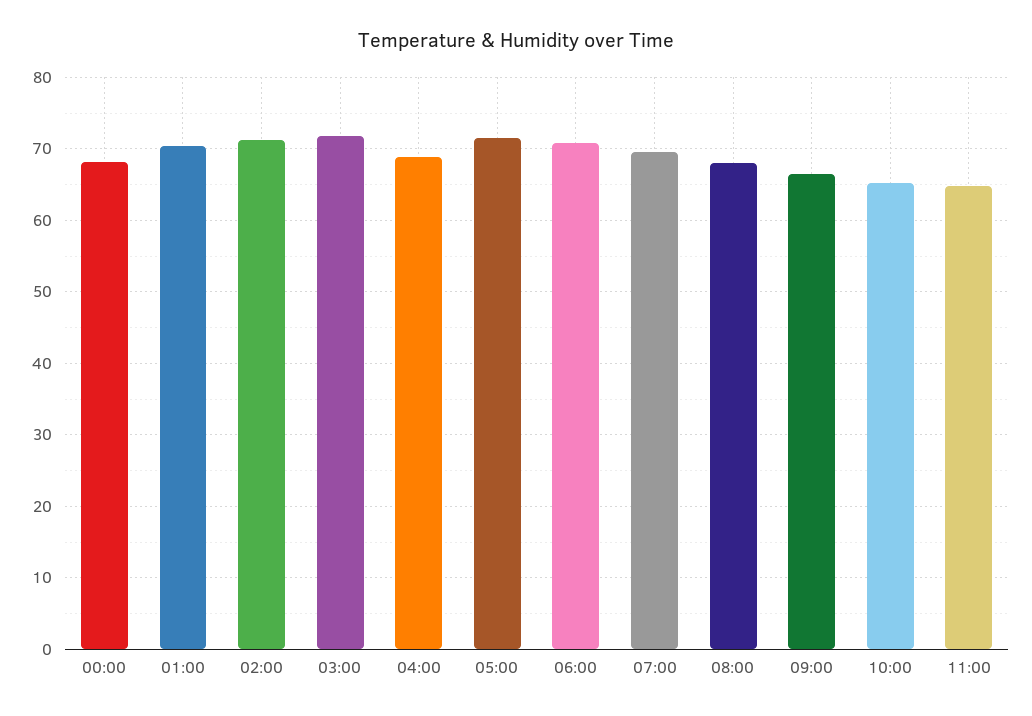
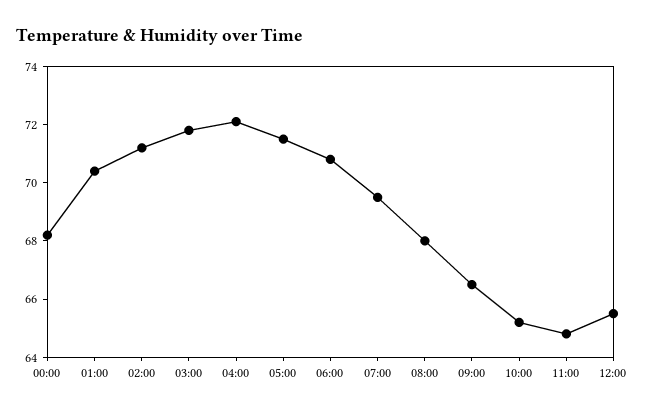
04:00: 69 -> 72
12:00: none -> 65.5

